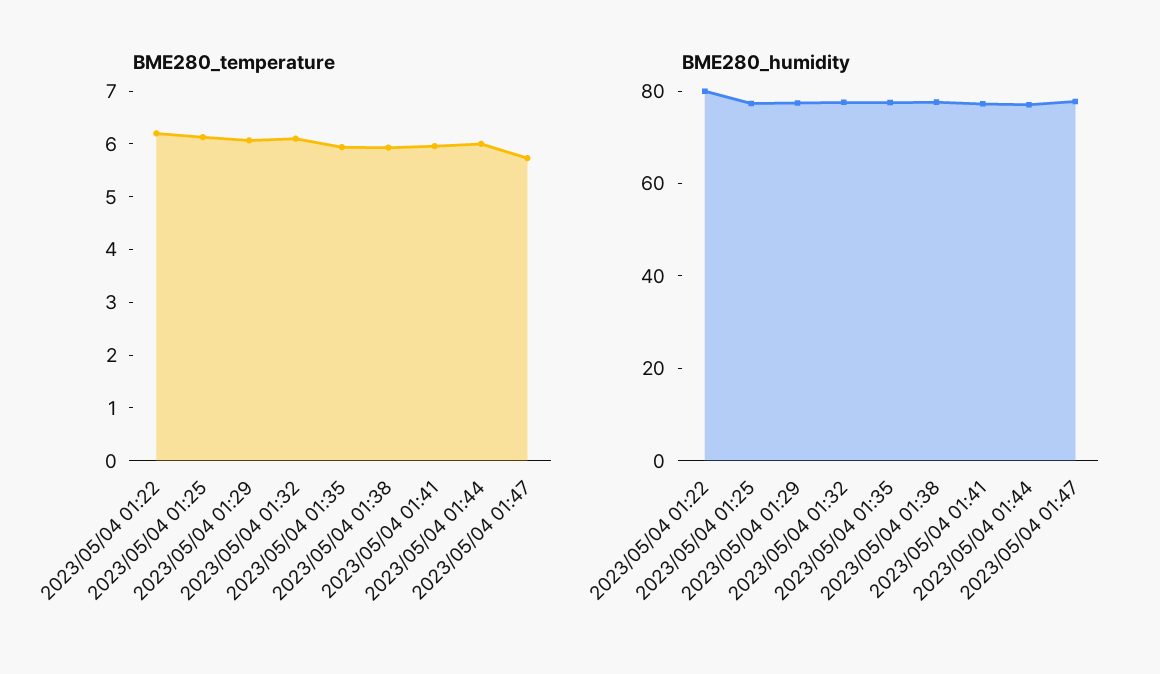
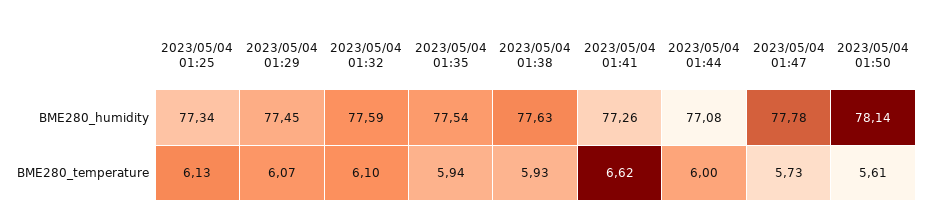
BME280_temperature, 2023/05/04 01:22: 6.2 -> none
BME280_temperature, 2023/05/04 01:41: 6 -> 6.62
BME280_humidity, 2023/05/04 01:22: 80 -> none
BME280_humidity, 2023/05/04 01:50: none -> 78.14
BME280_temperature, 2023/05/04 01:50: none -> 5.61

